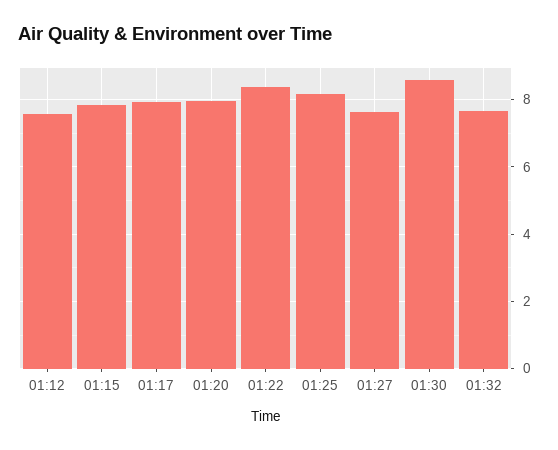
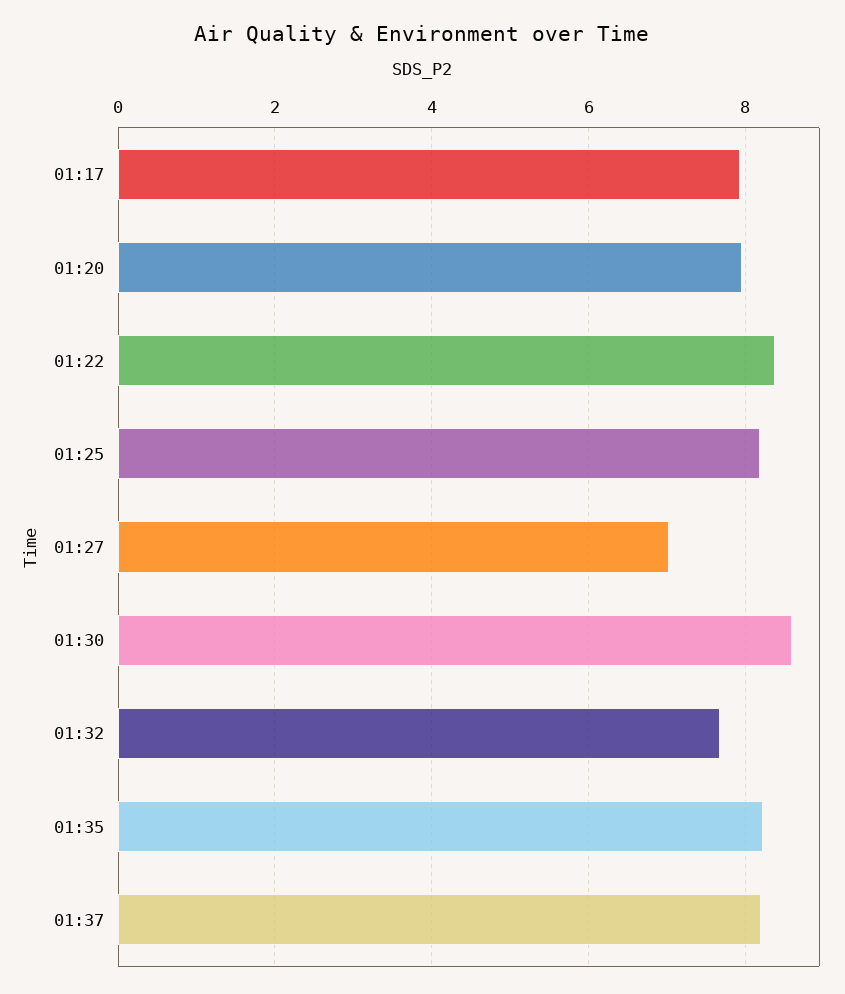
01:12: 7.6 -> none
01:15: 7.8 -> none
01:27: 7.6 -> 7
01:35: none -> 8.2
01:37: none -> 8.2

